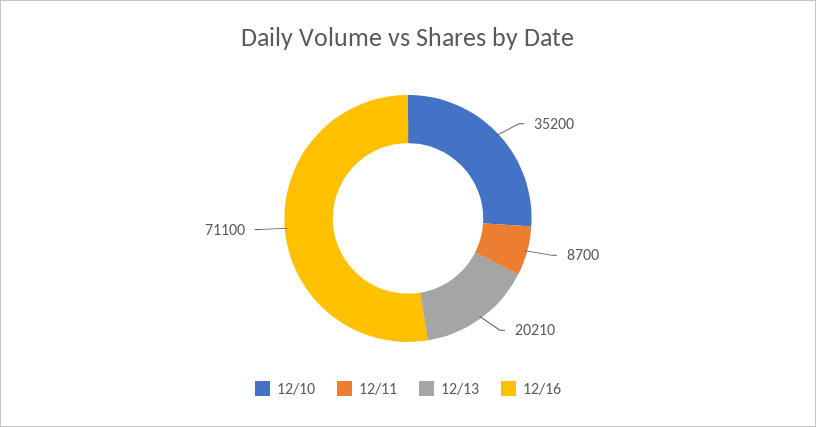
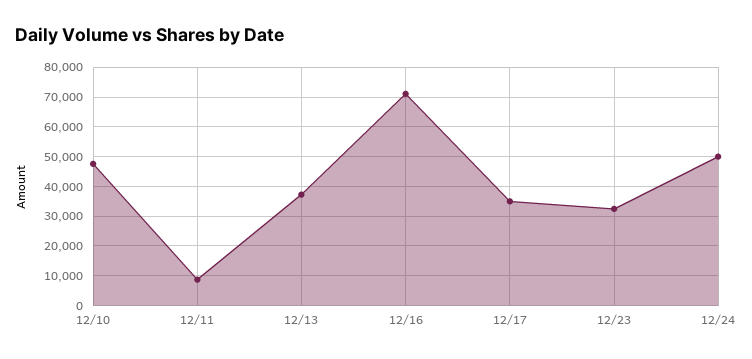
12/10: 35200 -> 47500
12/13: 20210 -> 37500
12/17: none -> 35000
12/23: none -> 32500
12/24: none -> 50000

